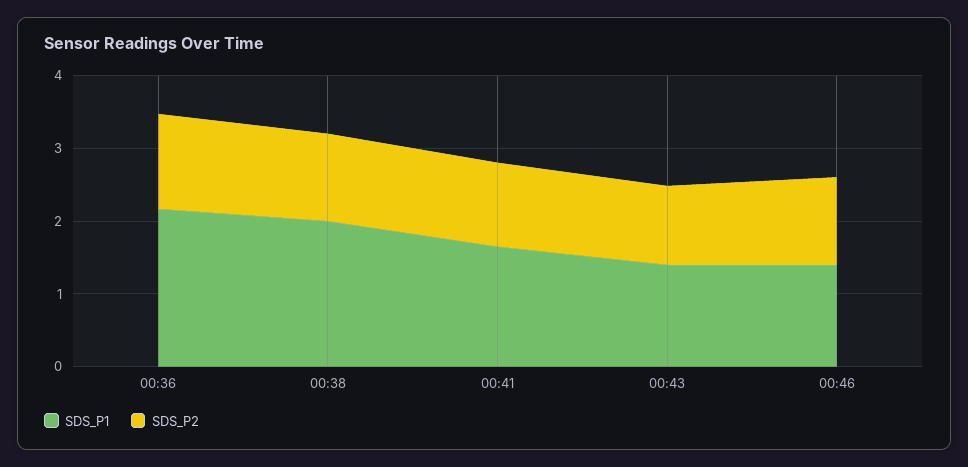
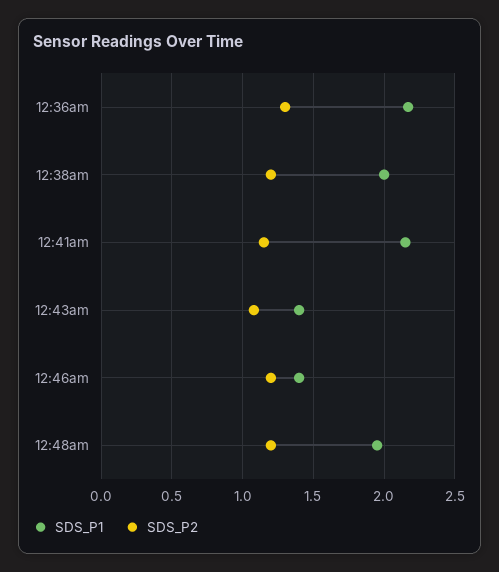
SDS_P1, 00:41: 1.6 -> 2.15
SDS_P1, 12:48am: none -> 1.95
SDS_P2, 12:48am: none -> 1.2

